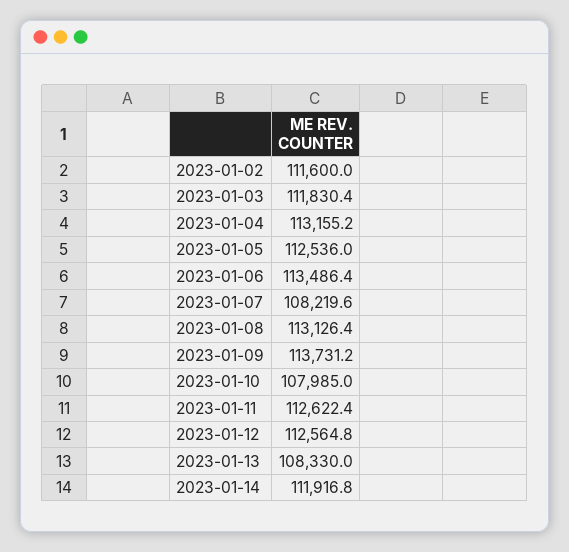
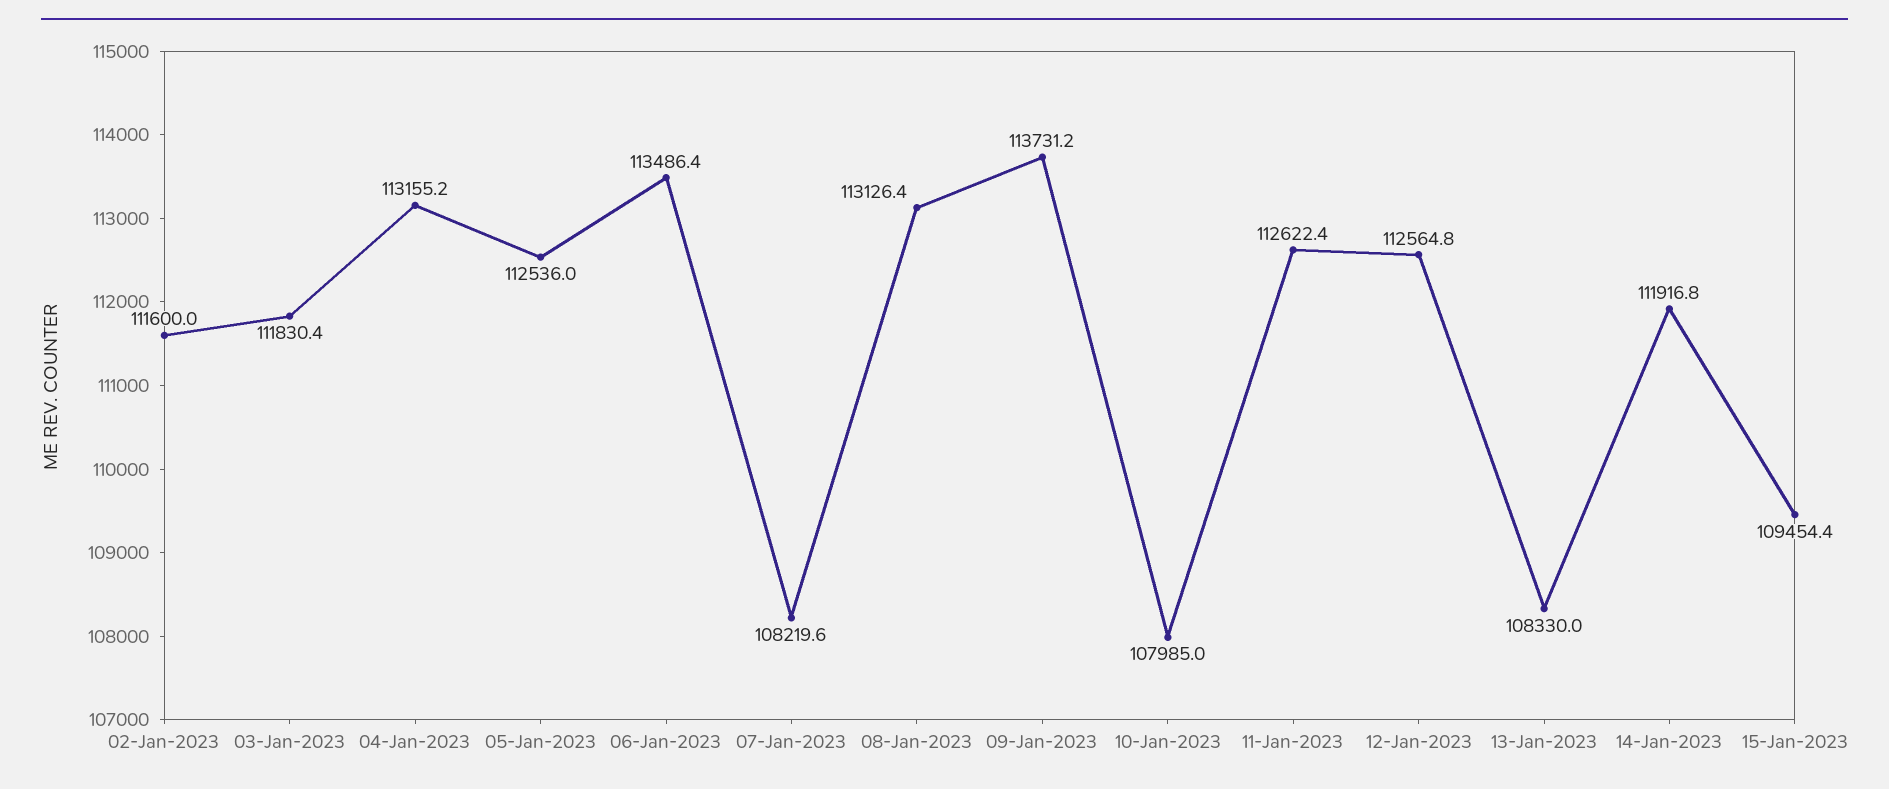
15-Jan-2023: none -> 109454.4

